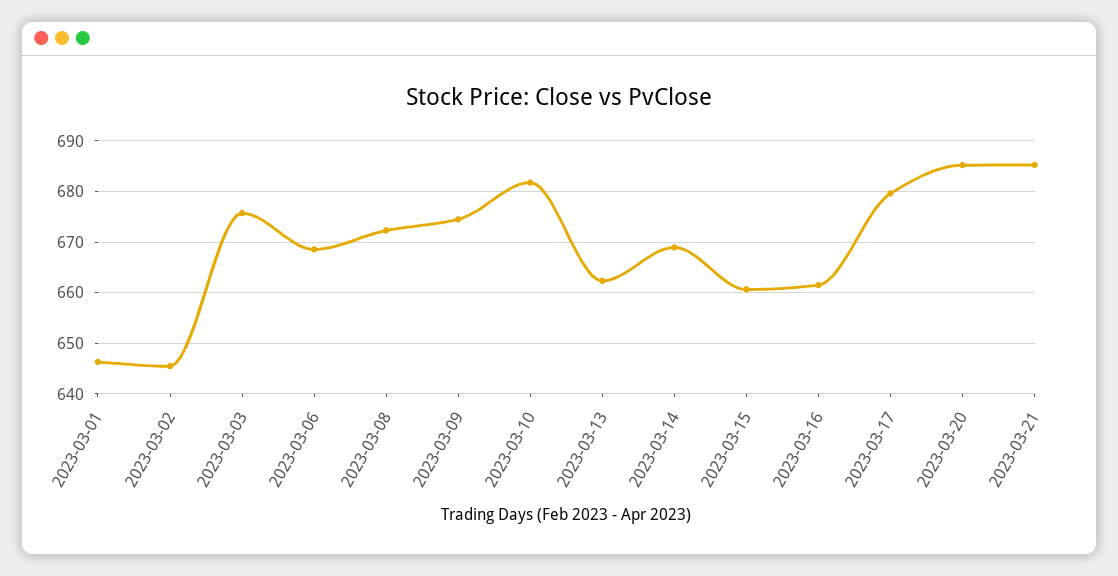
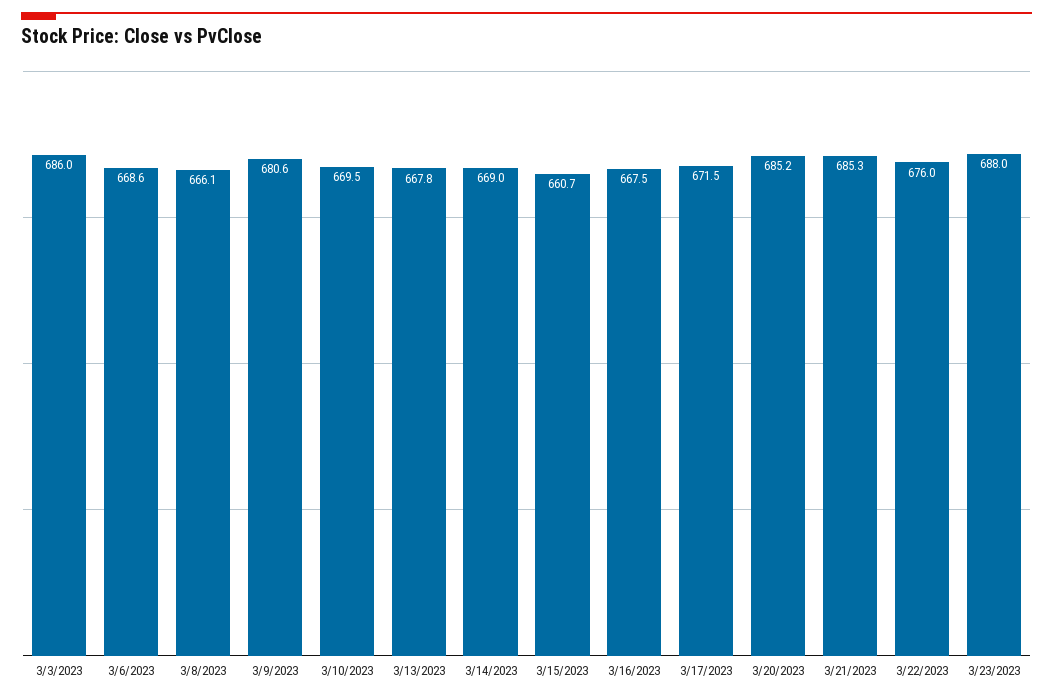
2023-03-01: 646 -> none
2023-03-02: 646 -> none
2023-03-03: 676 -> 686
2023-03-08: 672 -> 666.1
2023-03-09: 674 -> 680.6
2023-03-10: 682 -> 669.5
2023-03-13: 662 -> 667.8
2023-03-16: 662 -> 667.5
2023-03-17: 680 -> 671.5
3/22/2023: none -> 676
3/23/2023: none -> 688

